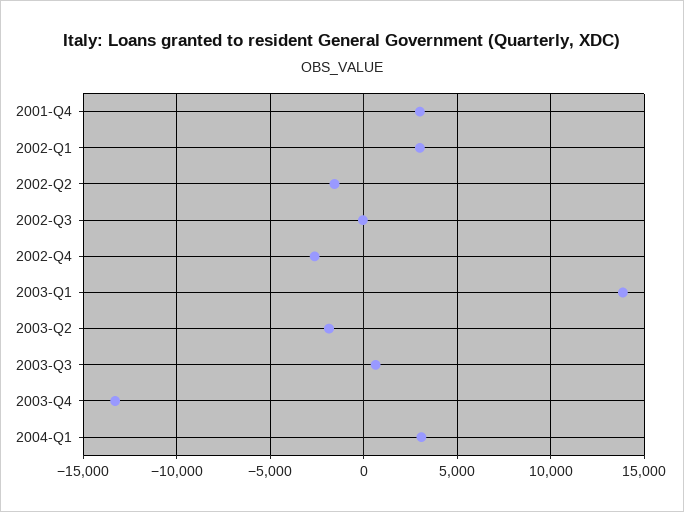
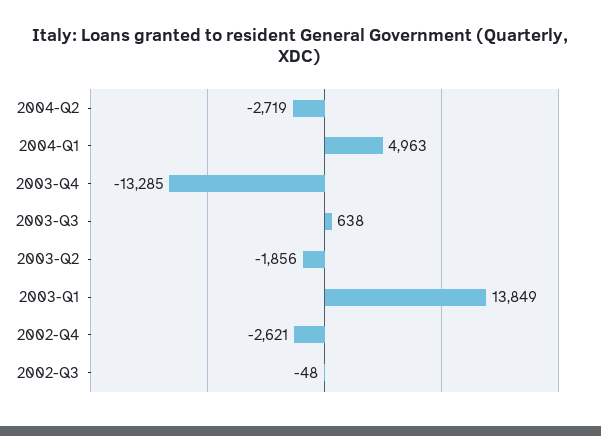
2001-Q4: 3000 -> none
2002-Q1: 3000 -> none
2002-Q2: -1500 -> none
2004-Q1: 3000 -> 4963
2004-Q2: none -> -2719

